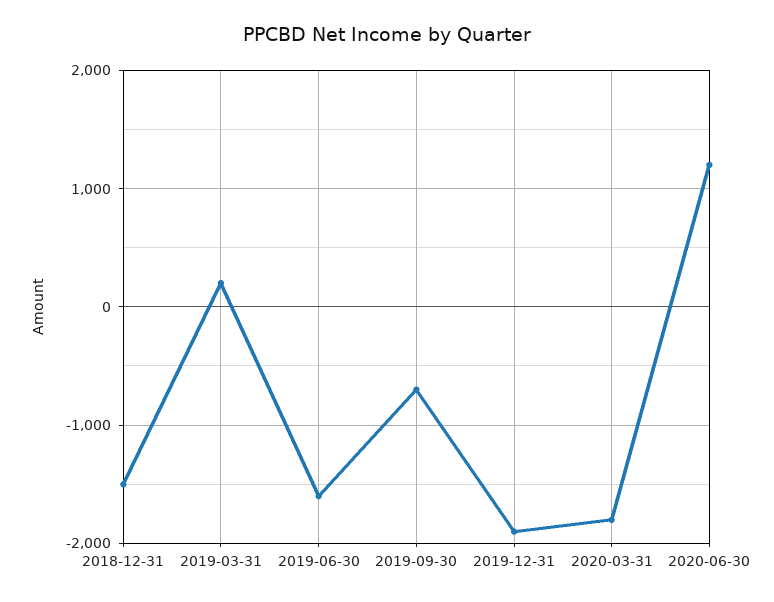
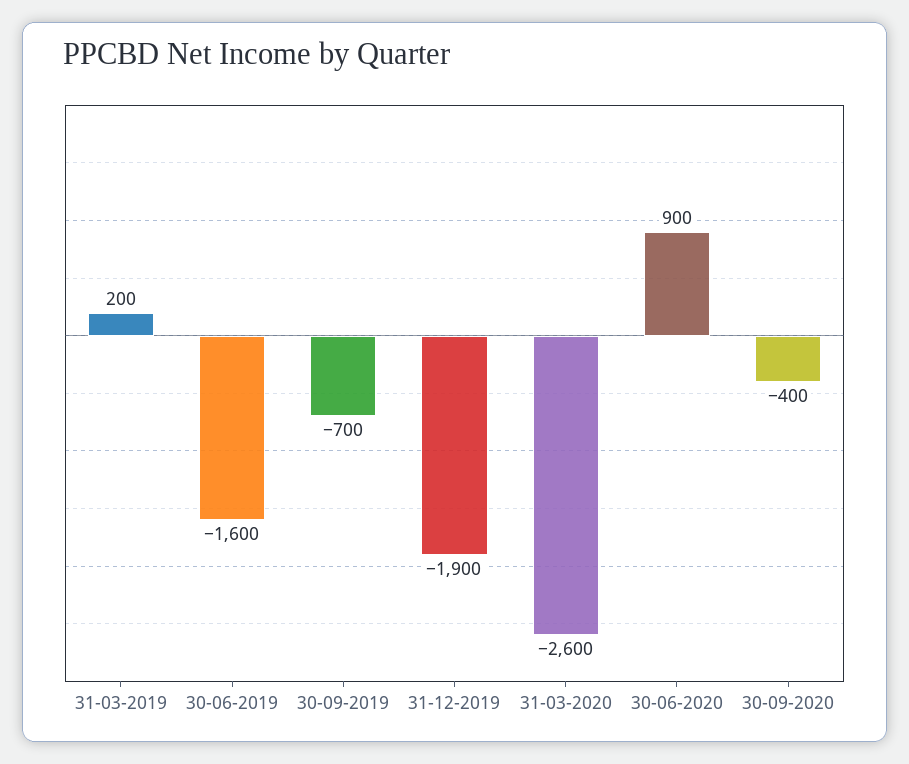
2018-12-31: -1500 -> none
2020-03-31: -1800 -> -2600
2020-06-30: 1200 -> 900
30-09-2020: none -> -400

